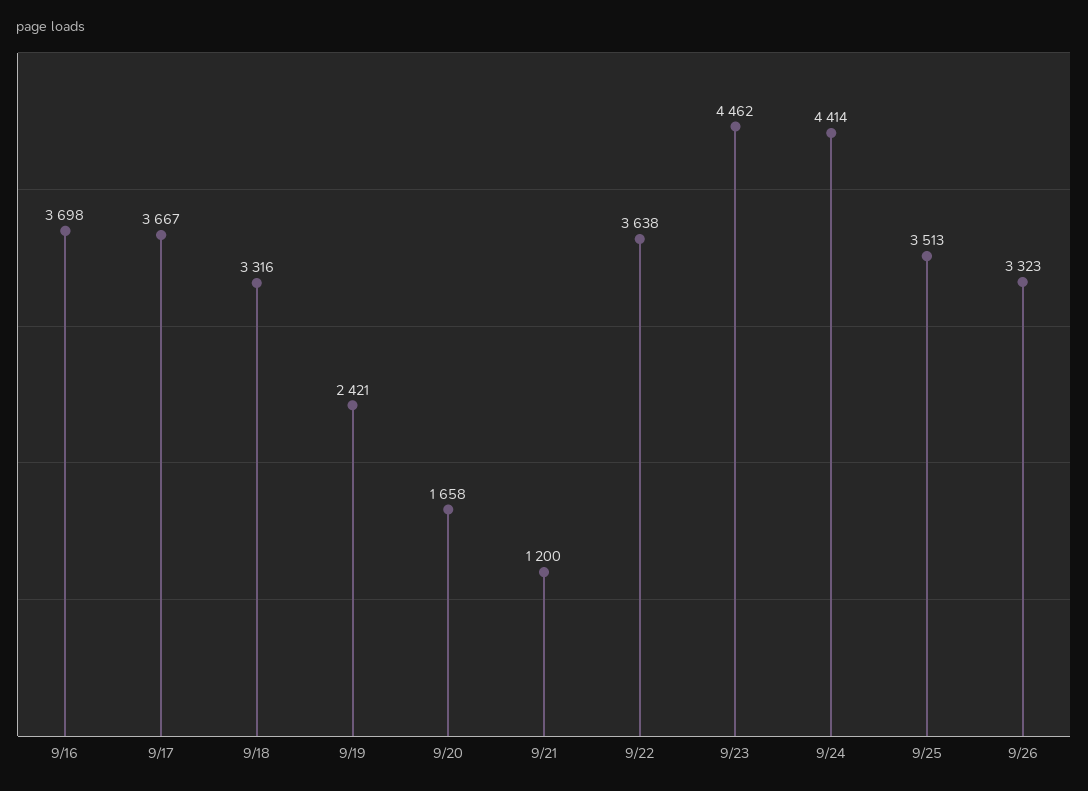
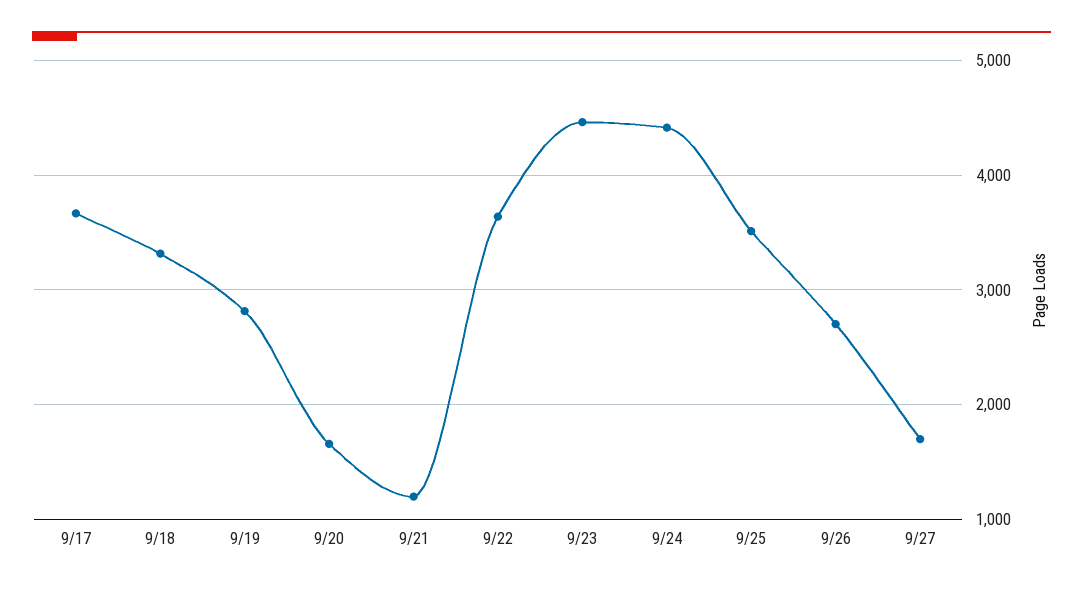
9/16: 3698 -> none
9/19: 2421 -> 2800
9/26: 3323 -> 2700
9/27: none -> 1700

